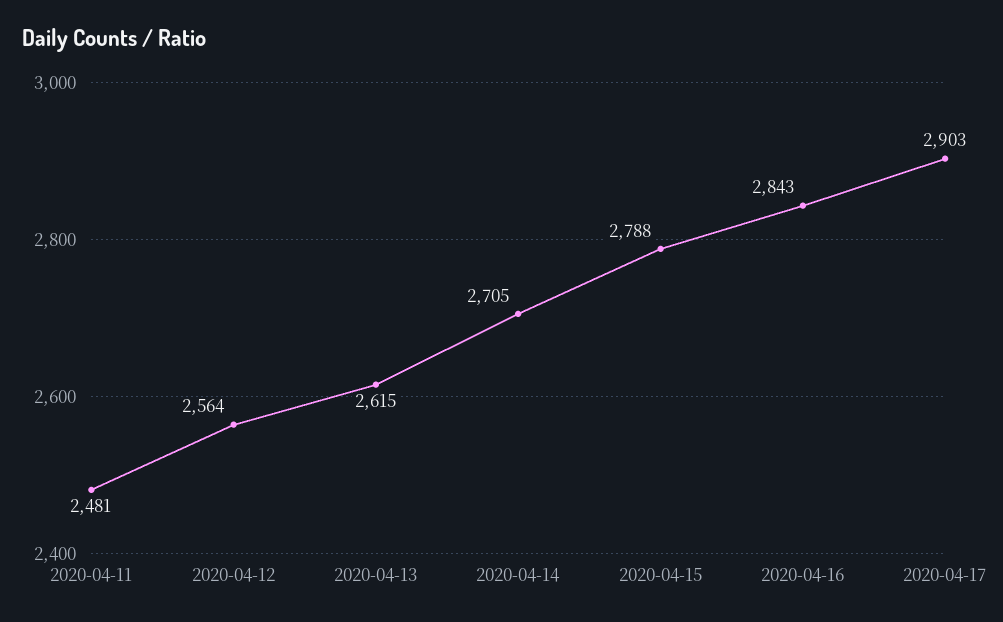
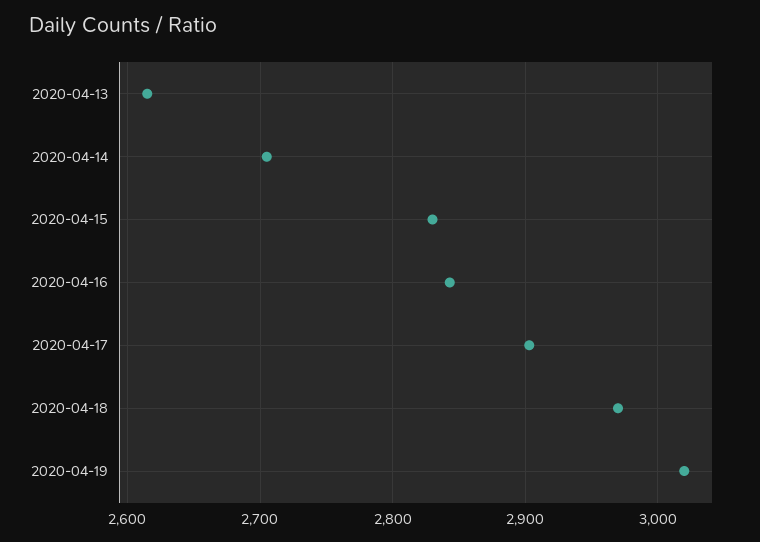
2020-04-11: 2481 -> none
2020-04-12: 2564 -> none
2020-04-15: 2788 -> 2830
2020-04-18: none -> 2970
2020-04-19: none -> 3020

